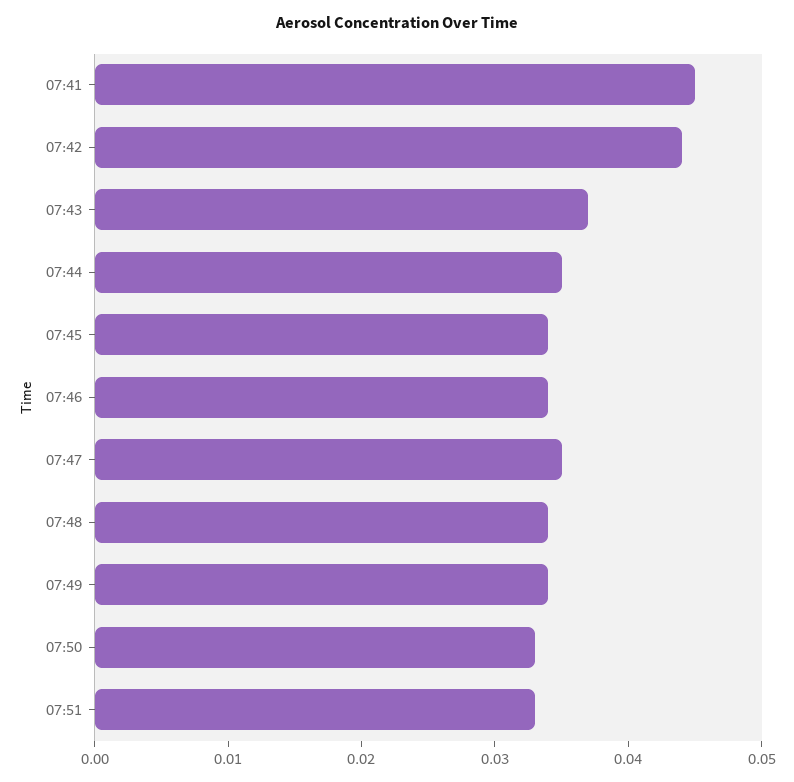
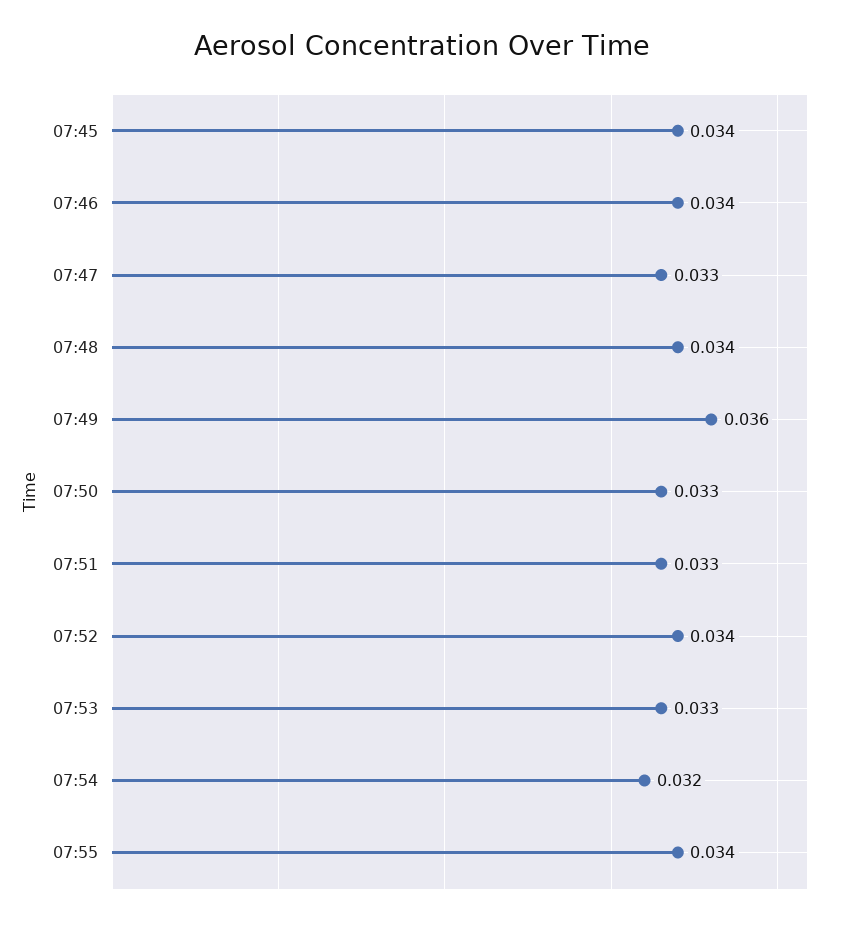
07:41: 0.045 -> none
07:42: 0.044 -> none
07:43: 0.037 -> none
07:44: 0.035 -> none
07:47: 0.035 -> 0.033
07:49: 0.034 -> 0.036
07:52: none -> 0.034
07:53: none -> 0.033
07:54: none -> 0.032
07:55: none -> 0.034

